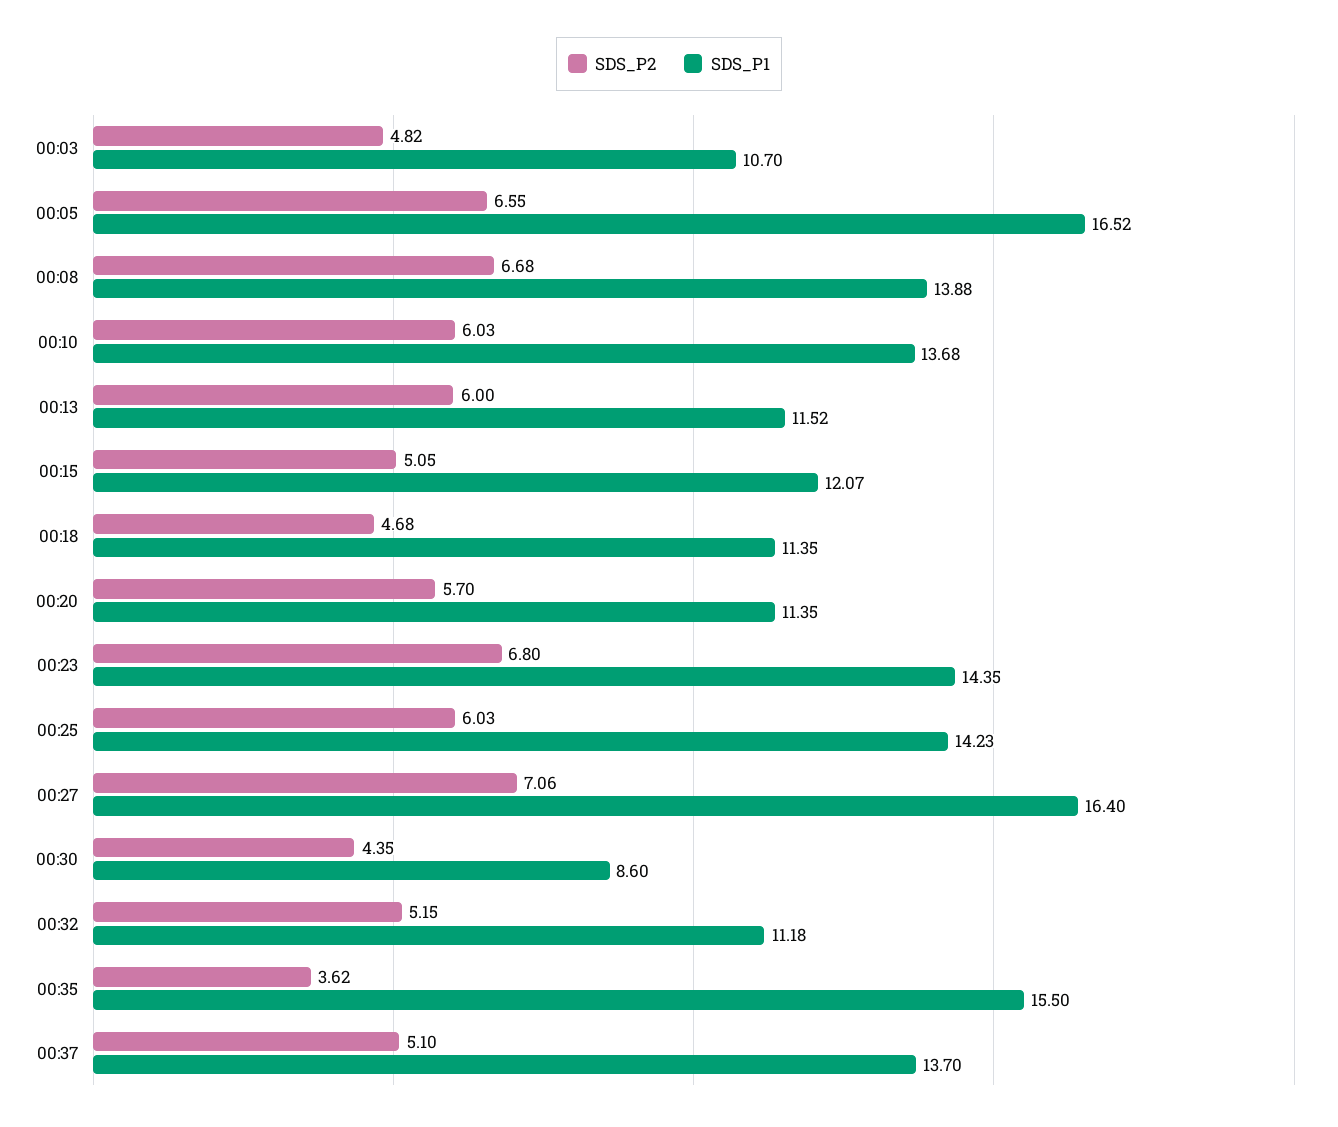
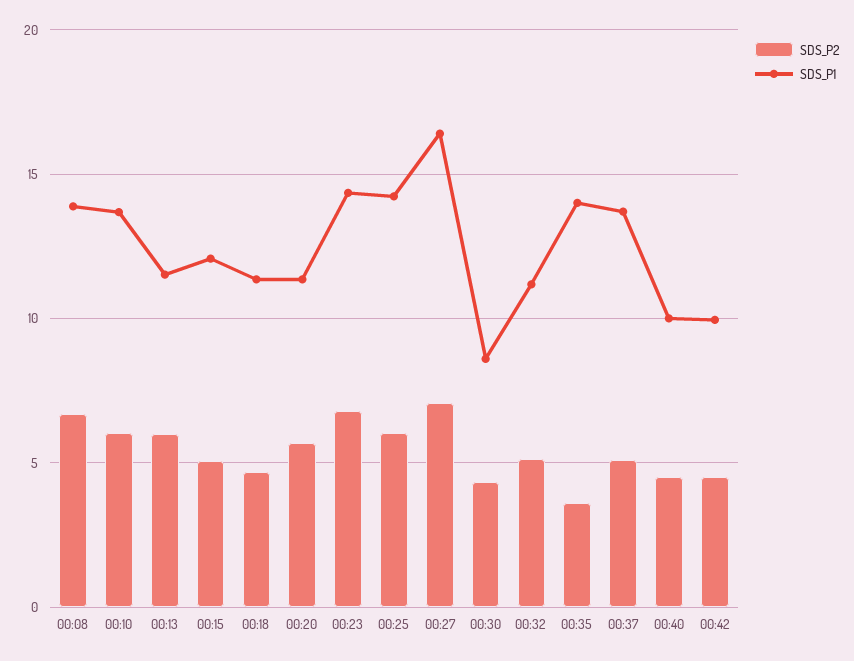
SDS_P2, 00:03: 4.82 -> none
SDS_P1, 00:03: 10.7 -> none
SDS_P2, 00:05: 6.55 -> none
SDS_P1, 00:05: 16.52 -> none
SDS_P1, 00:35: 15.5 -> 14
SDS_P2, 00:40: none -> 4.5
SDS_P1, 00:40: none -> 10
SDS_P2, 00:42: none -> 4.5
SDS_P1, 00:42: none -> 10

